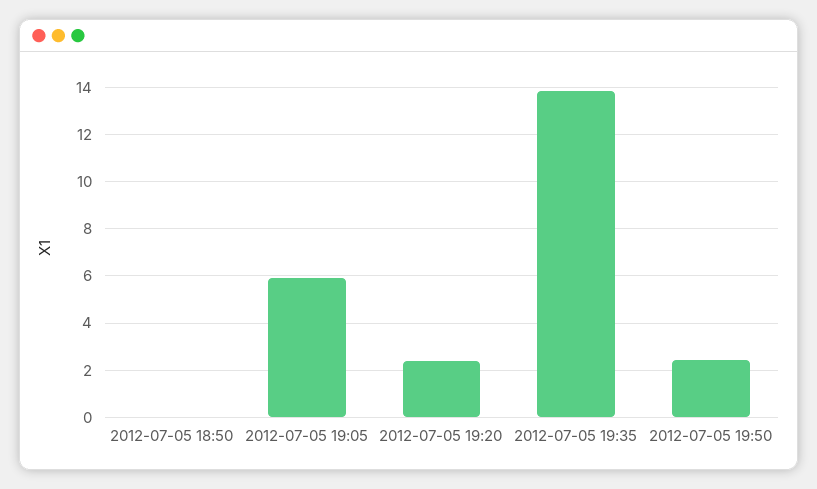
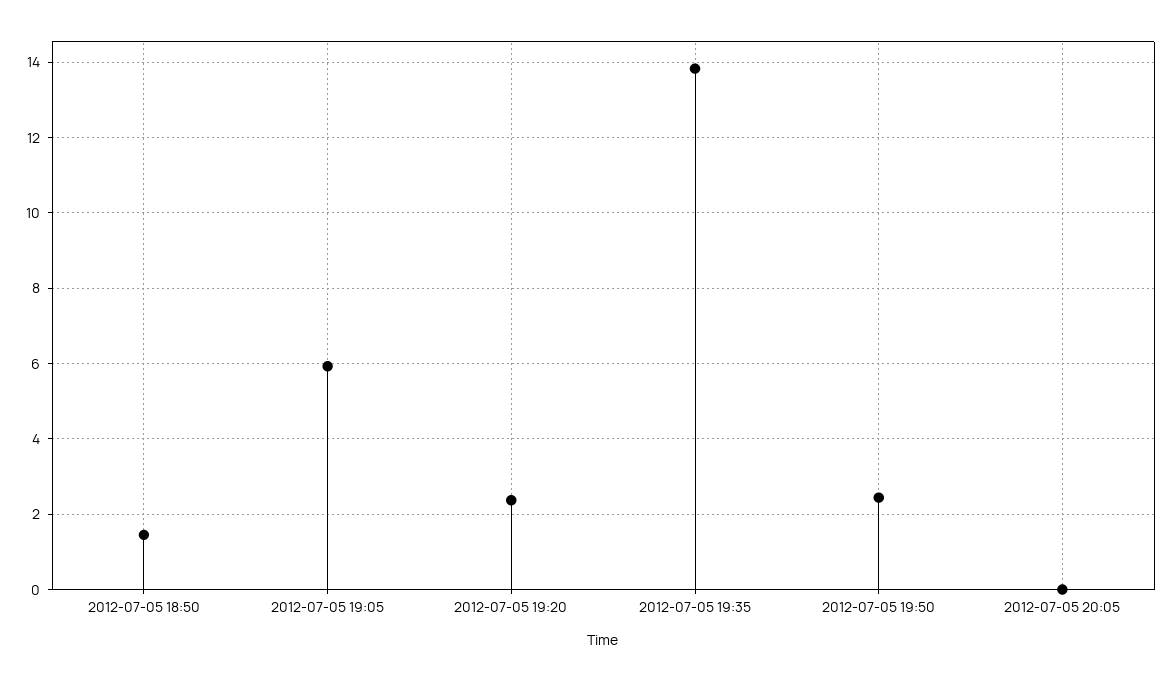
2012-07-05 18:50: 0 -> 1.4
2012-07-05 20:05: none -> 0

